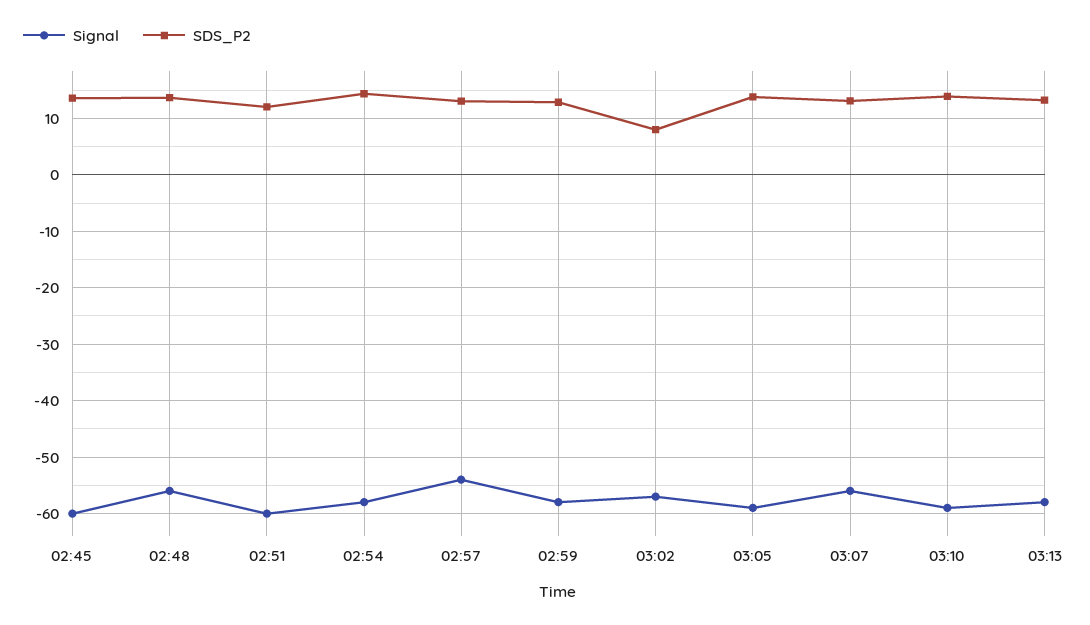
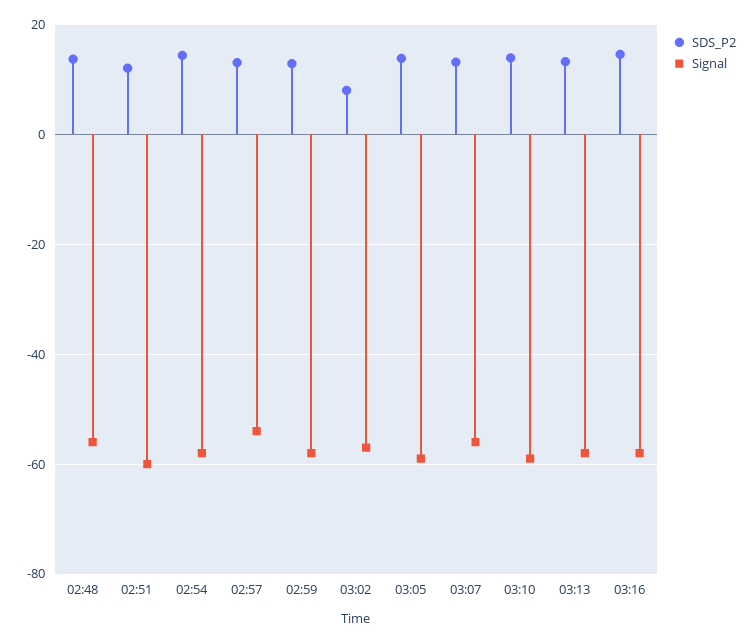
Signal, 02:45: -60 -> none
SDS_P2, 02:45: 14 -> none
SDS_P2, 03:16: none -> 14
Signal, 03:16: none -> -58

